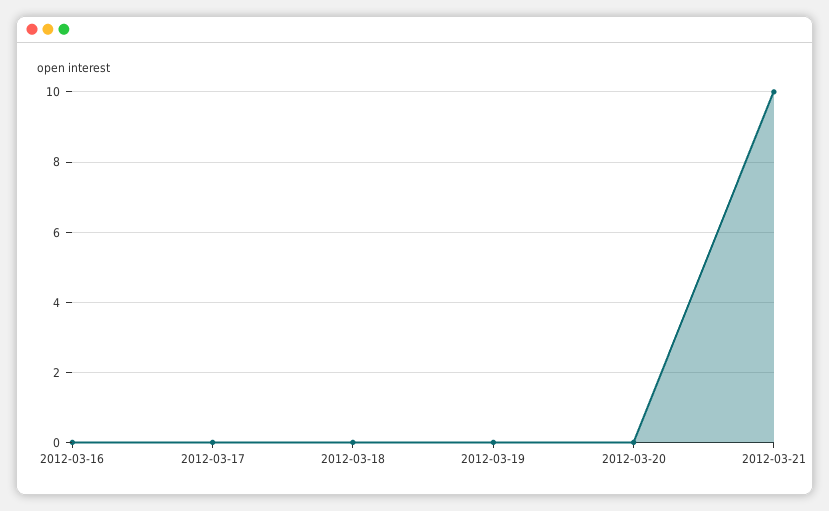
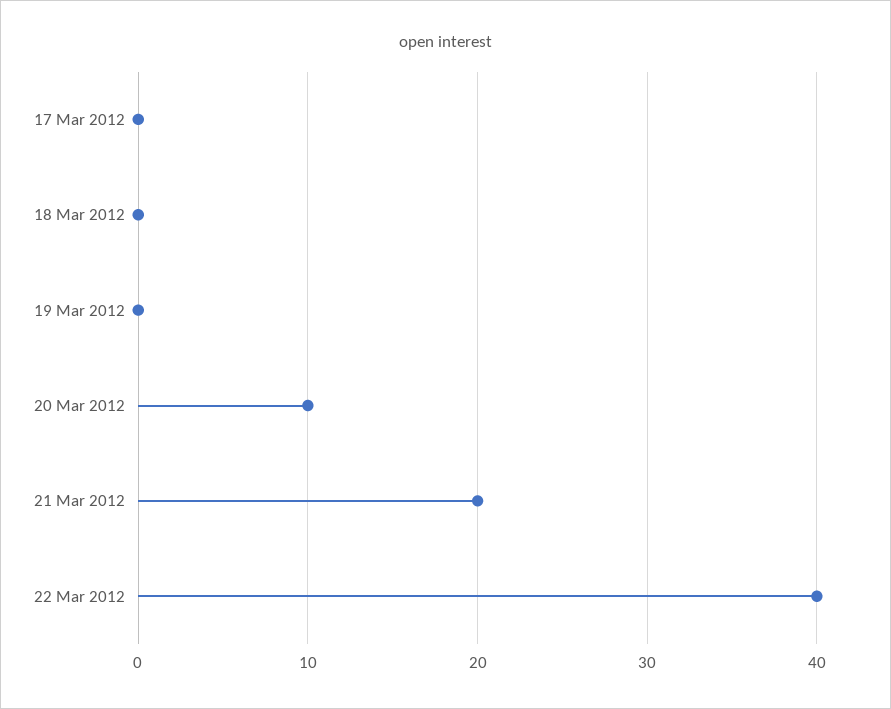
2012-03-16: 0 -> none
2012-03-20: 0 -> 10
2012-03-21: 10 -> 20
22 Mar 2012: none -> 40

